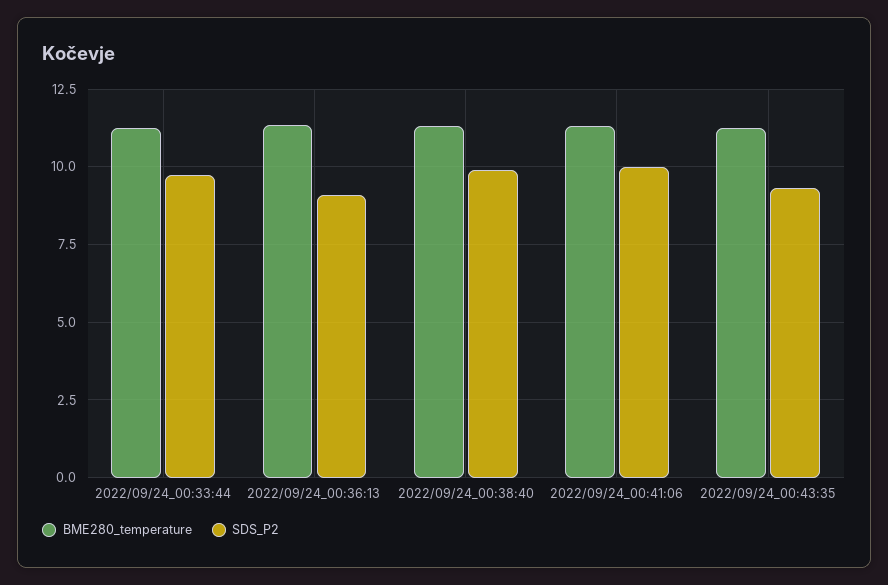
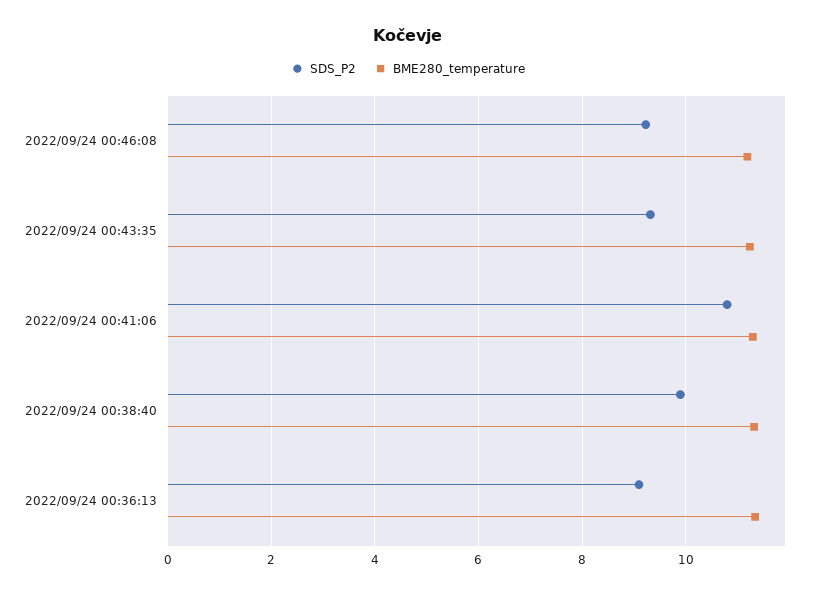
BME280_temperature, 2022/09/24_00:33:44: 11.25 -> none
SDS_P2, 2022/09/24_00:33:44: 9.75 -> none
SDS_P2, 2022/09/24_00:41:06: 10 -> 10.8
SDS_P2, 2022/09/24 00:46:08: none -> 9.2
BME280_temperature, 2022/09/24 00:46:08: none -> 11.2

